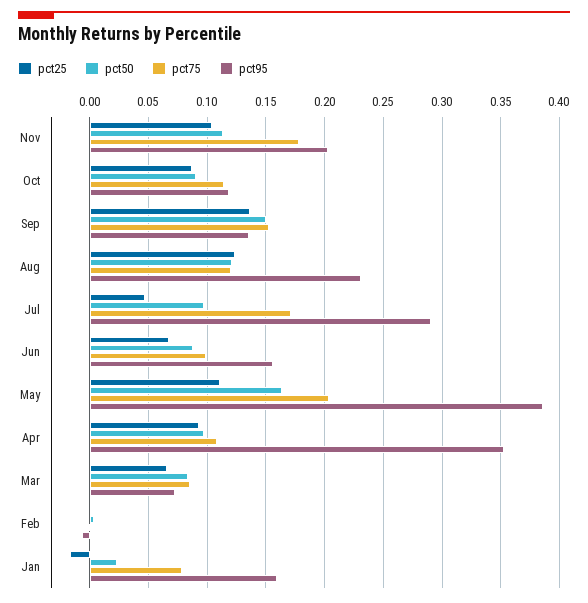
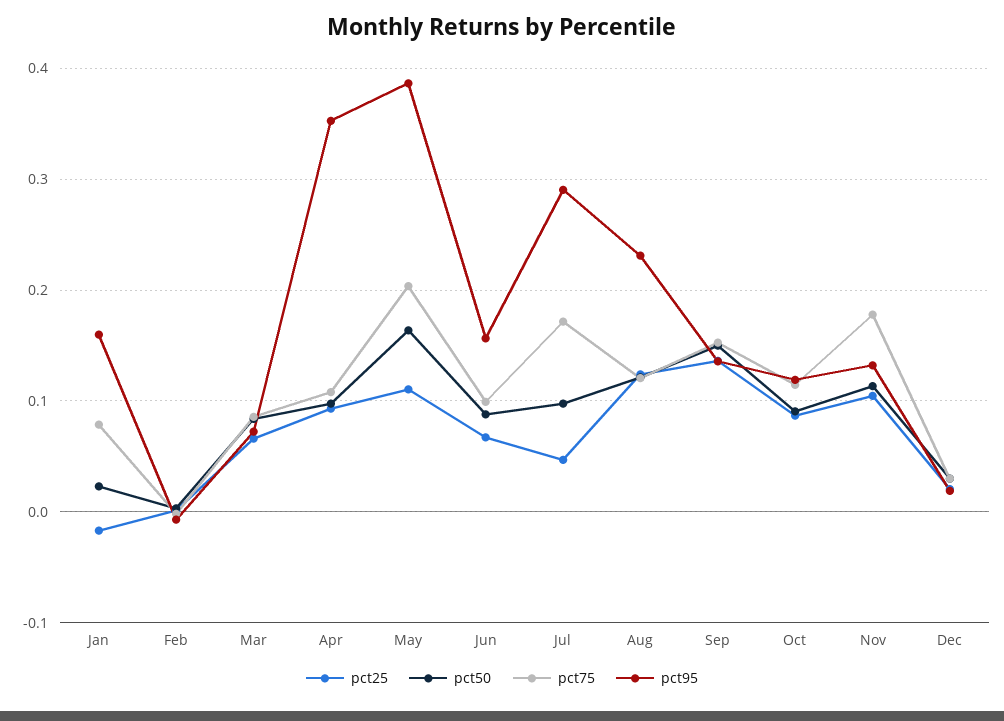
pct95, Nov: 0.2 -> 0.13
pct25, Dec: none -> 0.02
pct50, Dec: none -> 0.03
pct75, Dec: none -> 0.03
pct95, Dec: none -> 0.02

